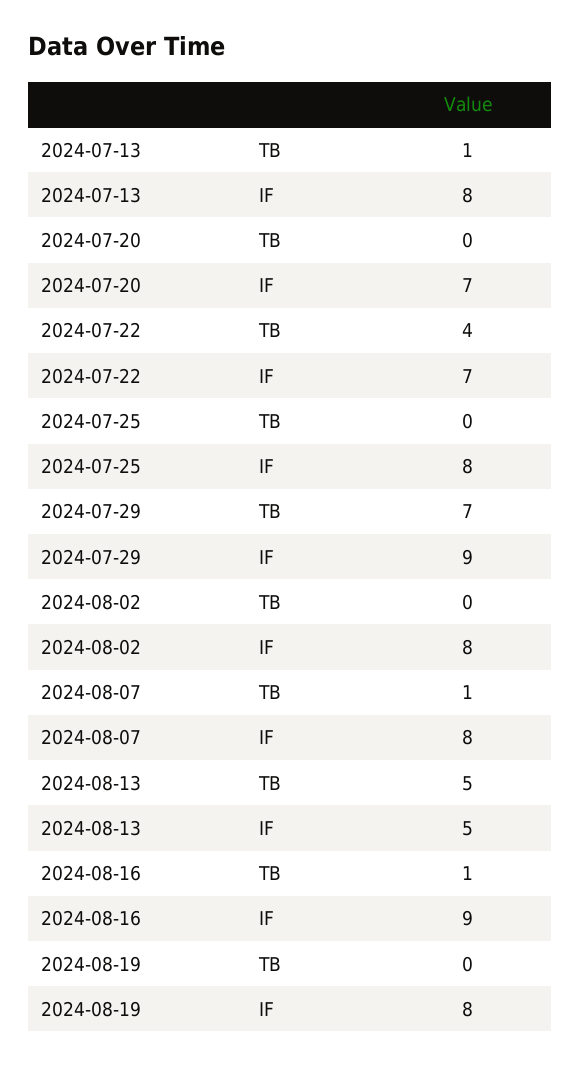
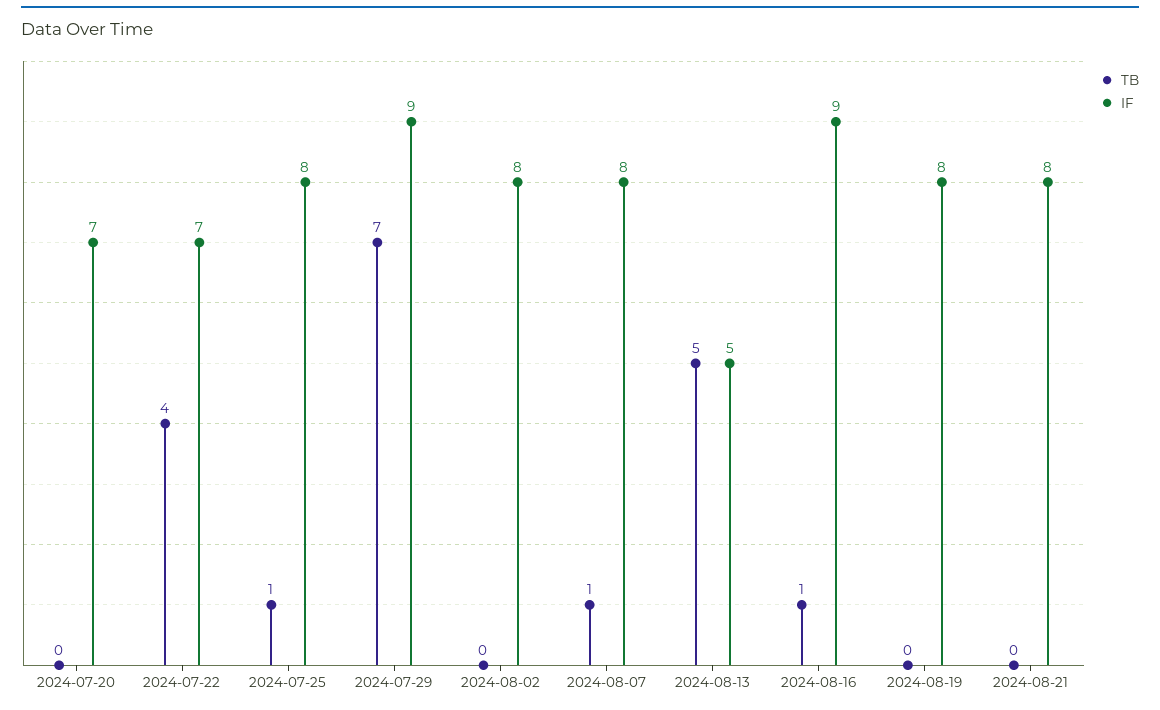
TB, 2024-07-13: 1 -> none
IF, 2024-07-13: 8 -> none
TB, 2024-07-25: 0 -> 1
TB, 2024-08-21: none -> 0
IF, 2024-08-21: none -> 8

